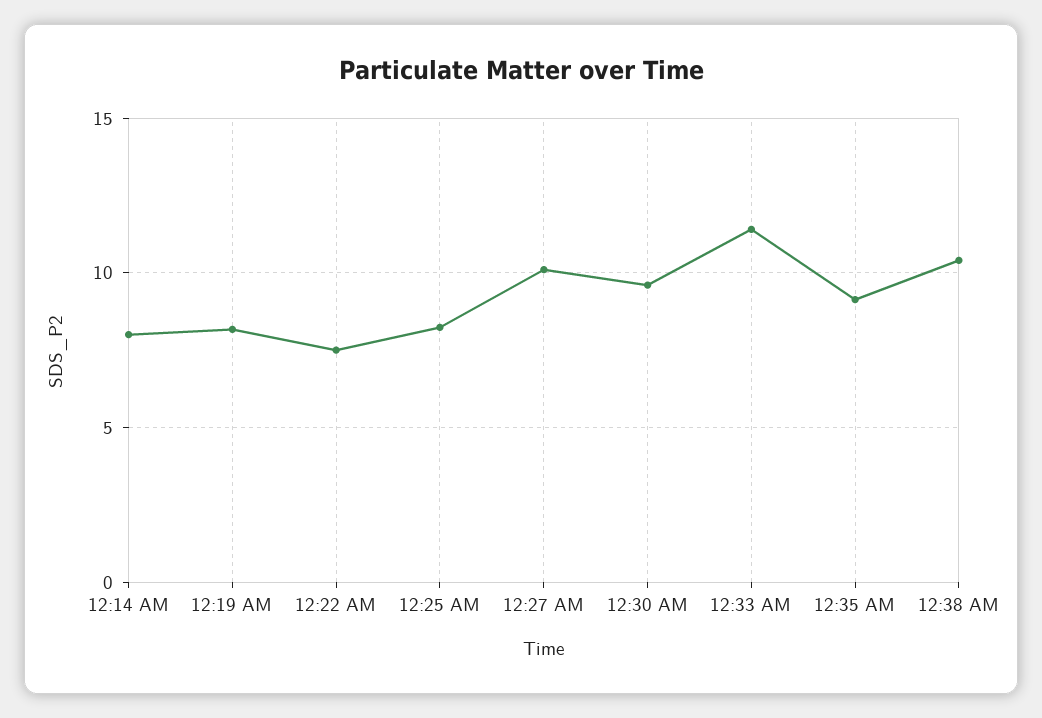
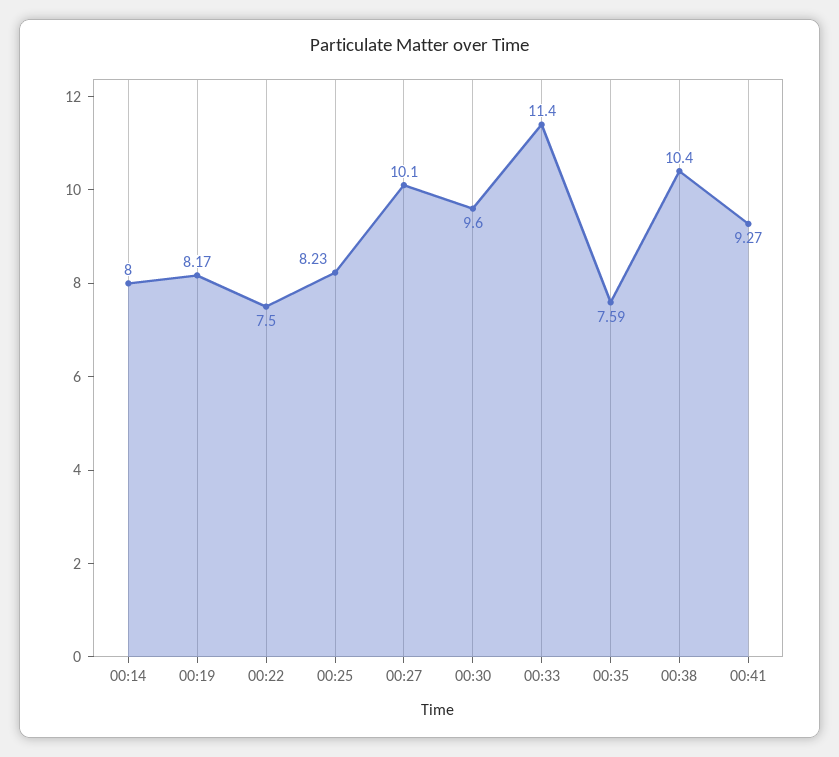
12:35 AM: 9 -> 7.59
00:41: none -> 9.27

